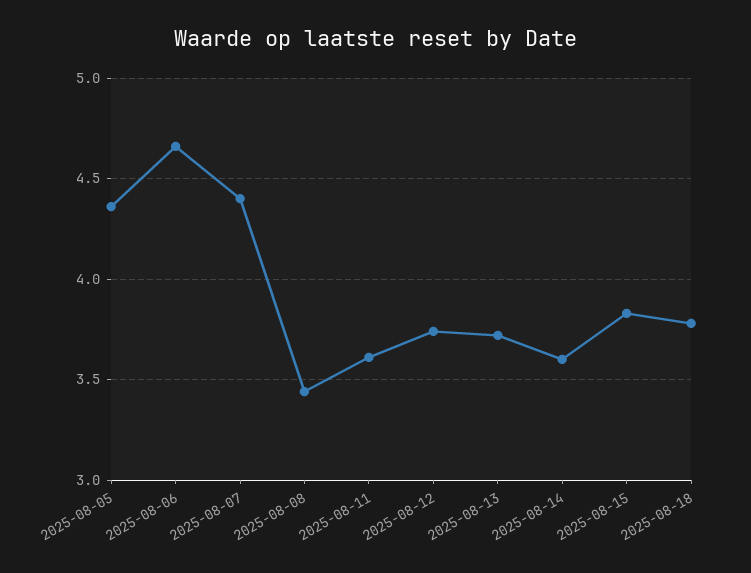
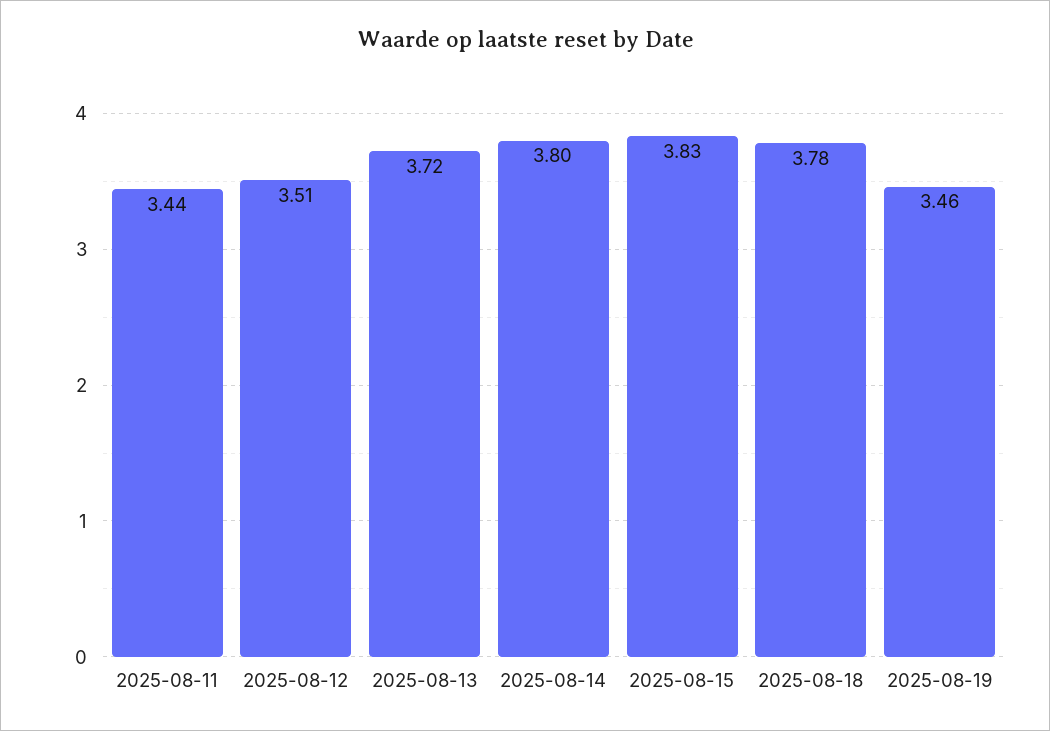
2025-08-05: 4.35 -> none
2025-08-06: 4.65 -> none
2025-08-07: 4.4 -> none
2025-08-08: 3.45 -> none
2025-08-11: 3.6 -> 3.44
2025-08-12: 3.75 -> 3.51
2025-08-14: 3.6 -> 3.8
2025-08-19: none -> 3.46

